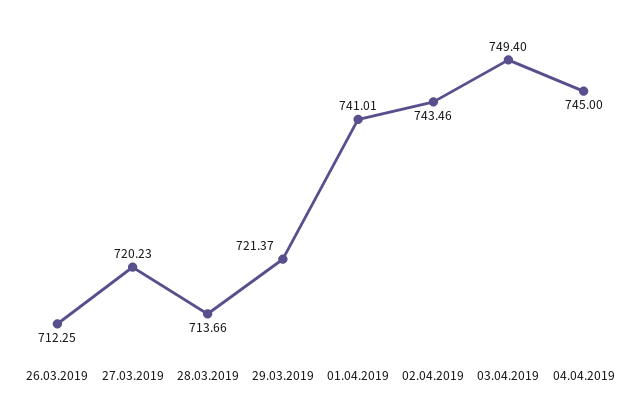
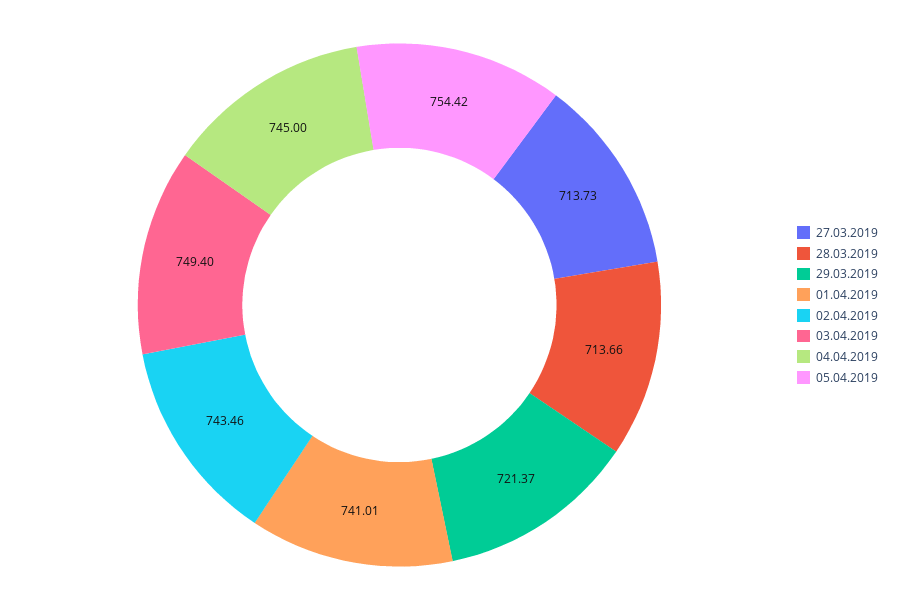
26.03.2019: 712.25 -> none
27.03.2019: 720.23 -> 713.73
05.04.2019: none -> 754.42

